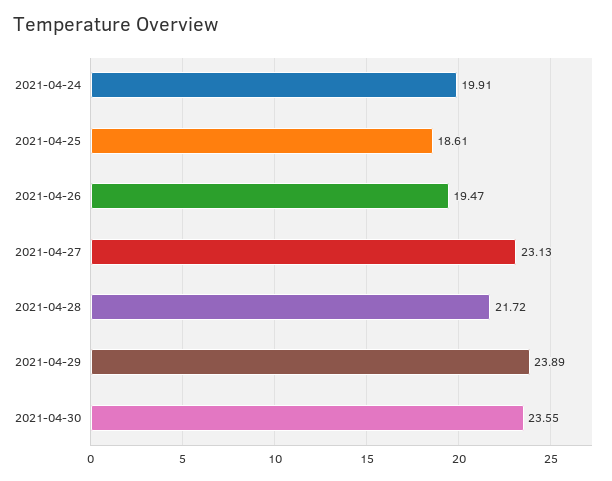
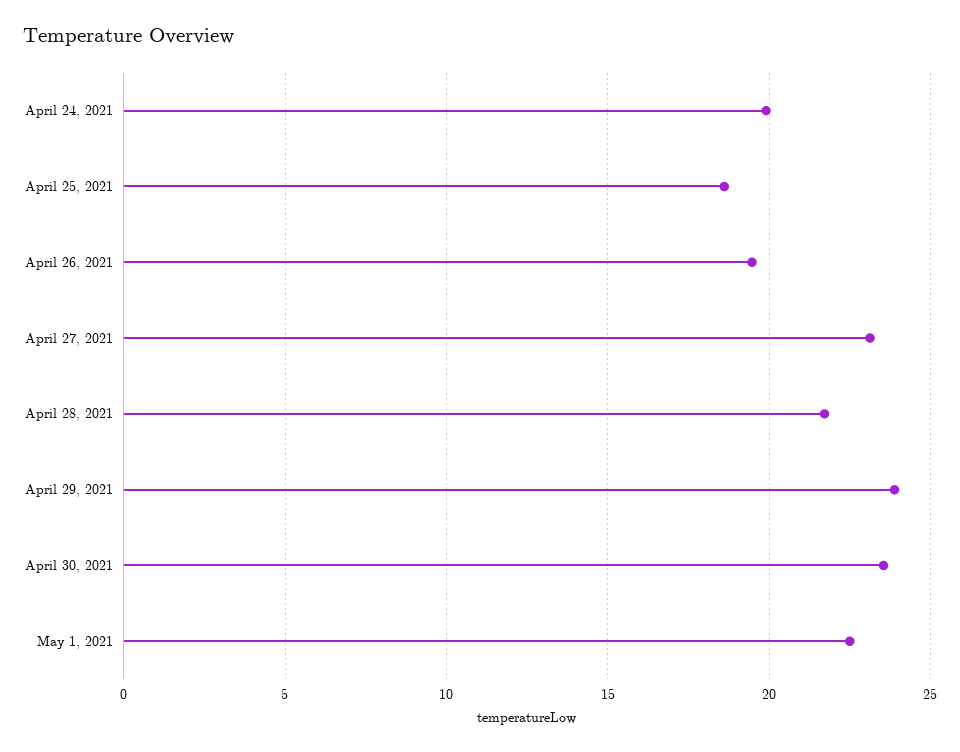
May 1, 2021: none -> 22.5

